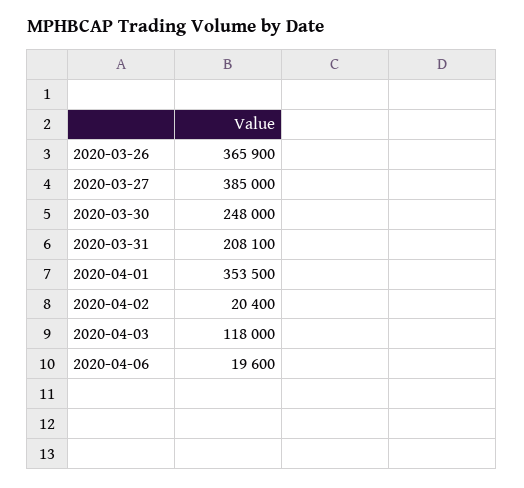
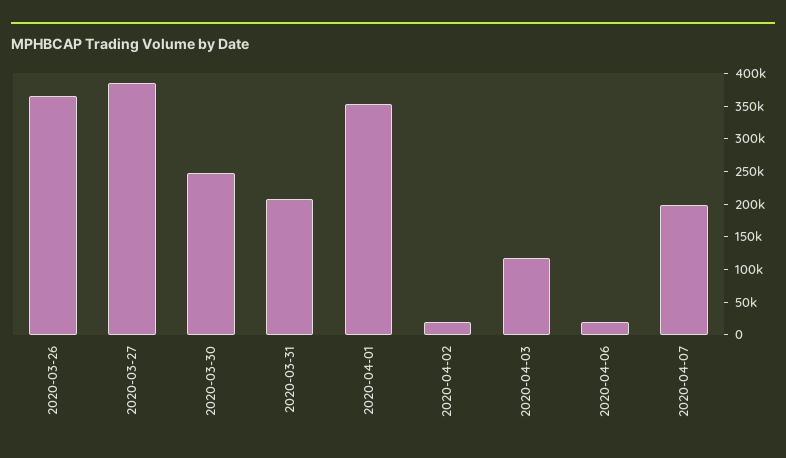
2020-04-07: none -> 200000

